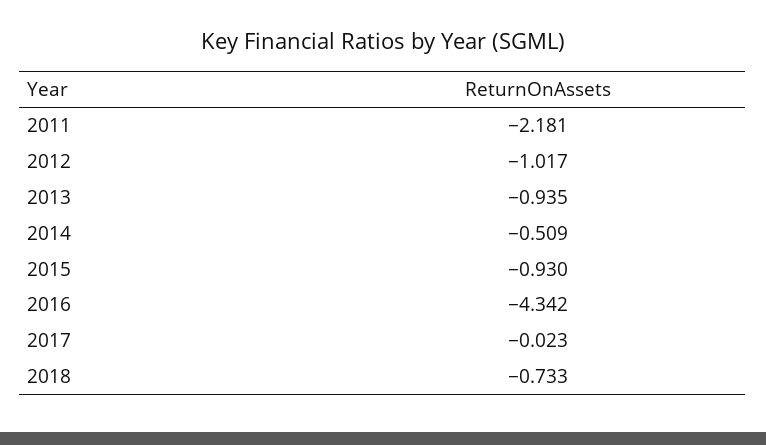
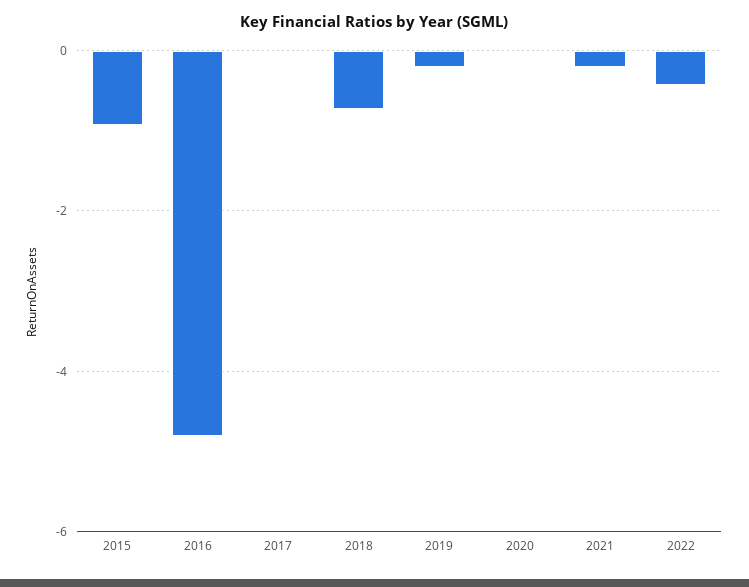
2011: -2.181 -> none
2012: -1.017 -> none
2013: -0.935 -> none
2014: -0.509 -> none
2016: -4.342 -> -4.8
2019: none -> -0.2
2020: none -> 0
2021: none -> -0.2
2022: none -> -0.4

